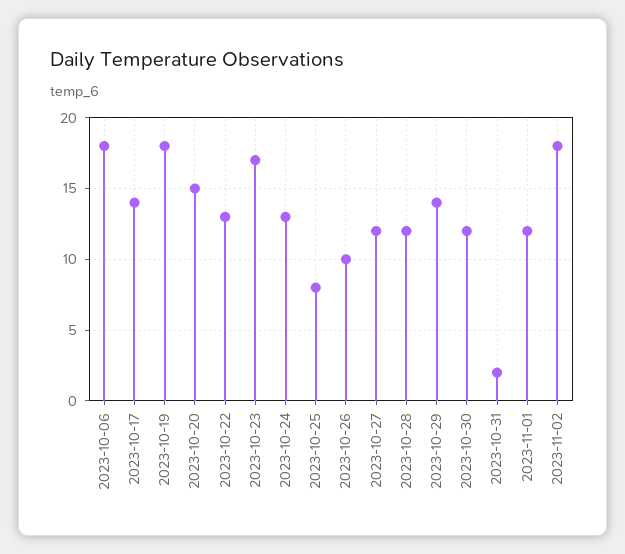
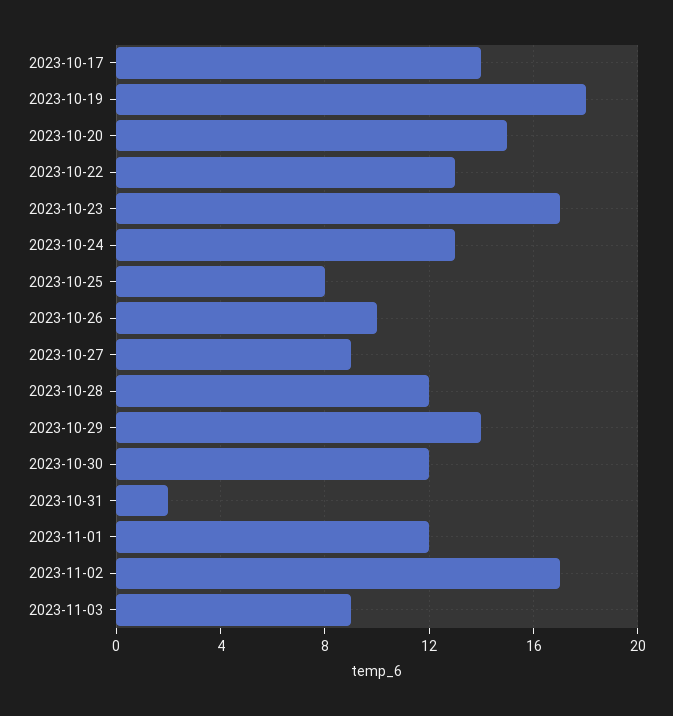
2023-10-06: 18 -> none
2023-10-27: 12 -> 9
2023-11-02: 18 -> 17
2023-11-03: none -> 9

